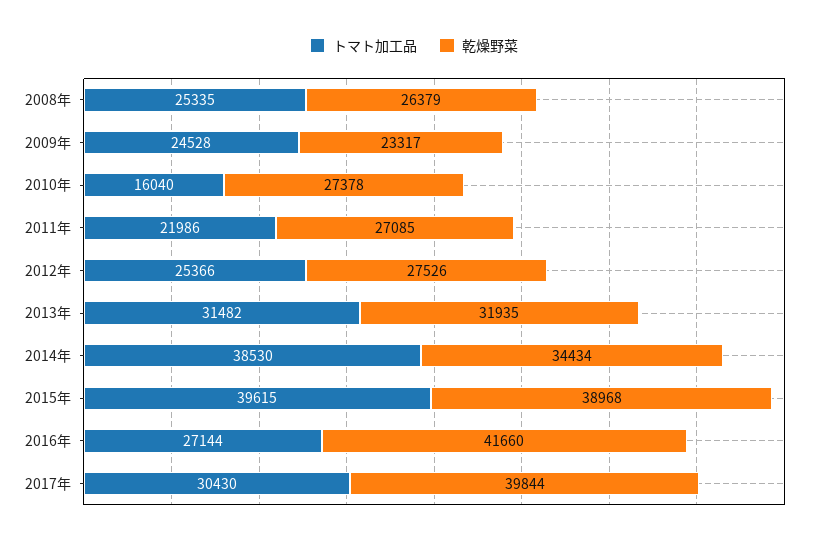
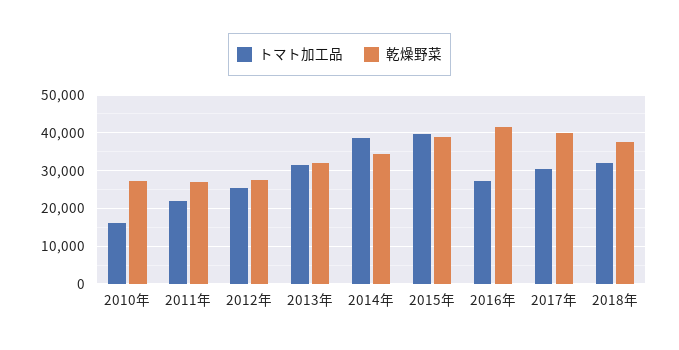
トマト加工品, 2008年: 25335 -> none
乾燥野菜, 2008年: 26379 -> none
トマト加工品, 2009年: 24528 -> none
乾燥野菜, 2009年: 23317 -> none
トマト加工品, 2018年: none -> 32000
乾燥野菜, 2018年: none -> 38000

